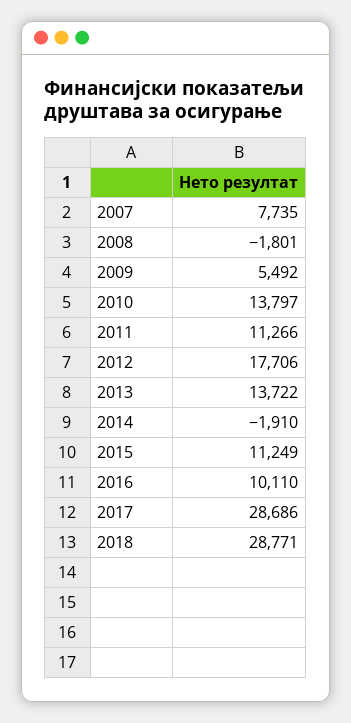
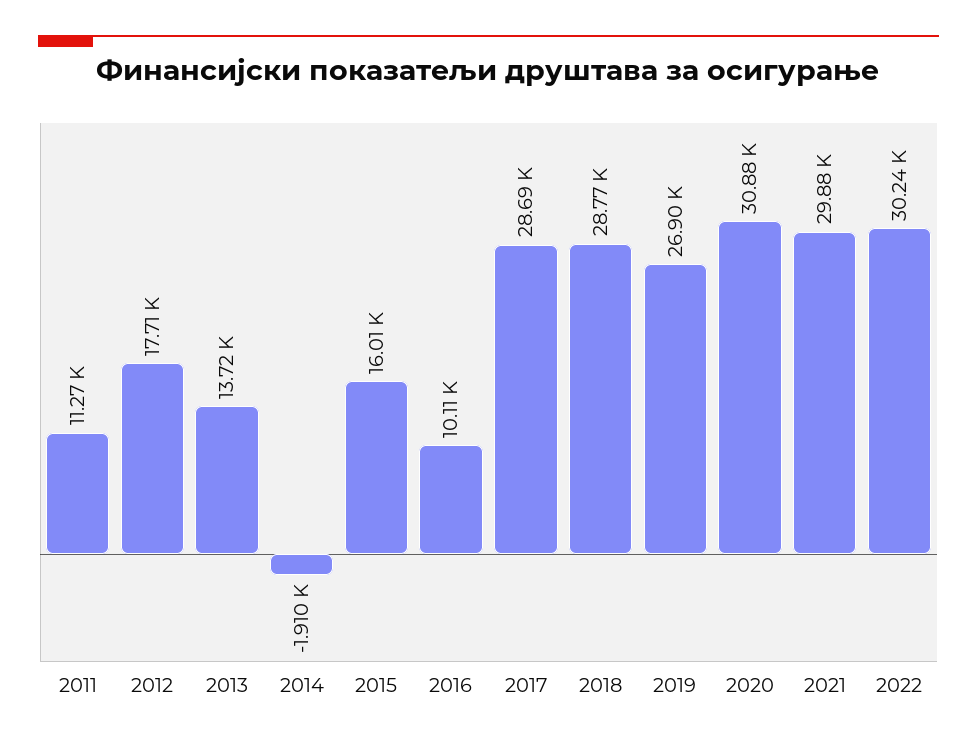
2007: 7735 -> none
2008: -1801 -> none
2009: 5492 -> none
2010: 13797 -> none
2015: 11249 -> 16010
2019: none -> 26900
2020: none -> 30880
2021: none -> 29880
2022: none -> 30240

